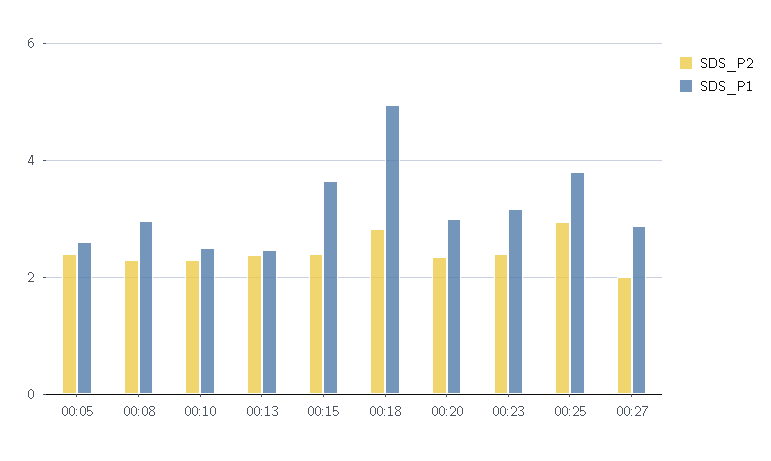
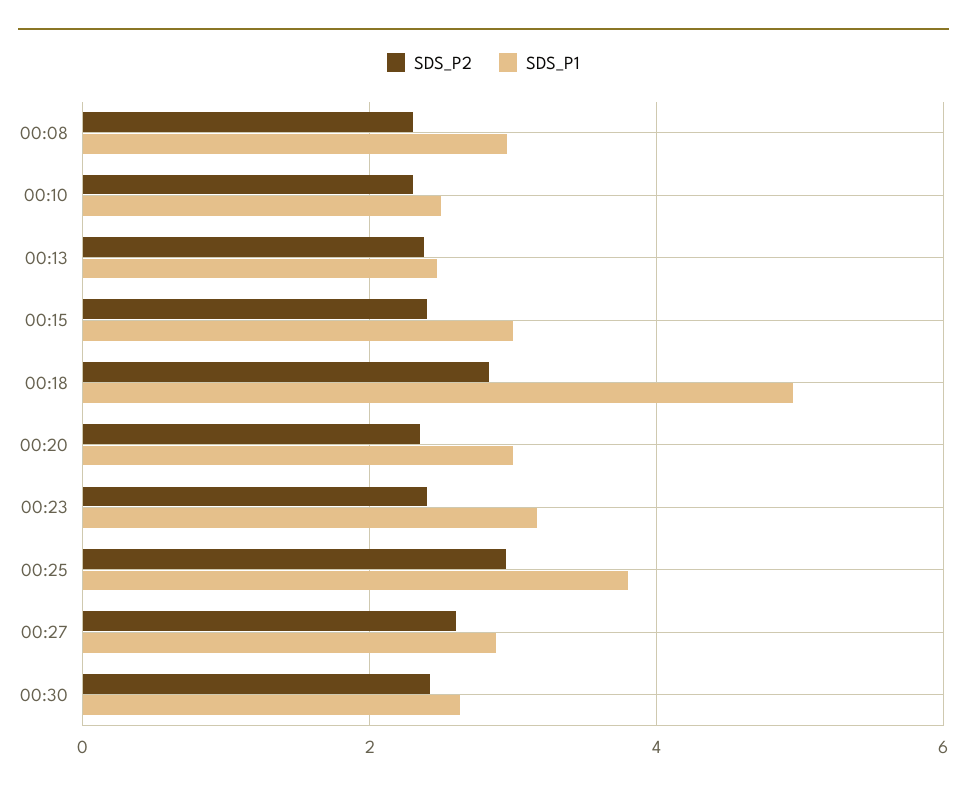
SDS_P2, 00:05: 2.4 -> none
SDS_P1, 00:05: 2.6 -> none
SDS_P1, 00:15: 3.6 -> 3
SDS_P2, 00:27: 2 -> 2.6
SDS_P2, 00:30: none -> 2.4
SDS_P1, 00:30: none -> 2.6

